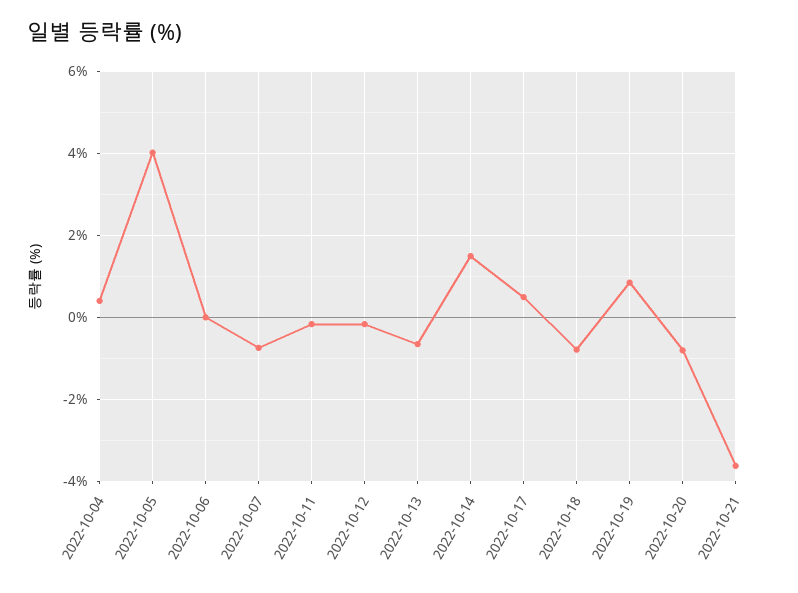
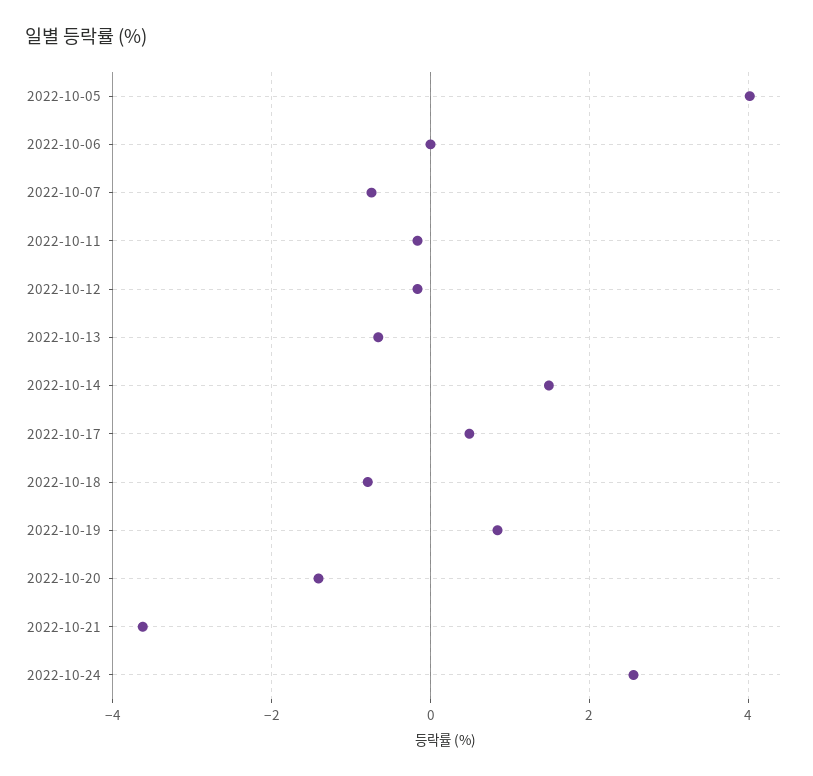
2022-10-04: 0.4 -> none
2022-10-20: -0.8 -> -1.4
2022-10-24: none -> 2.6

